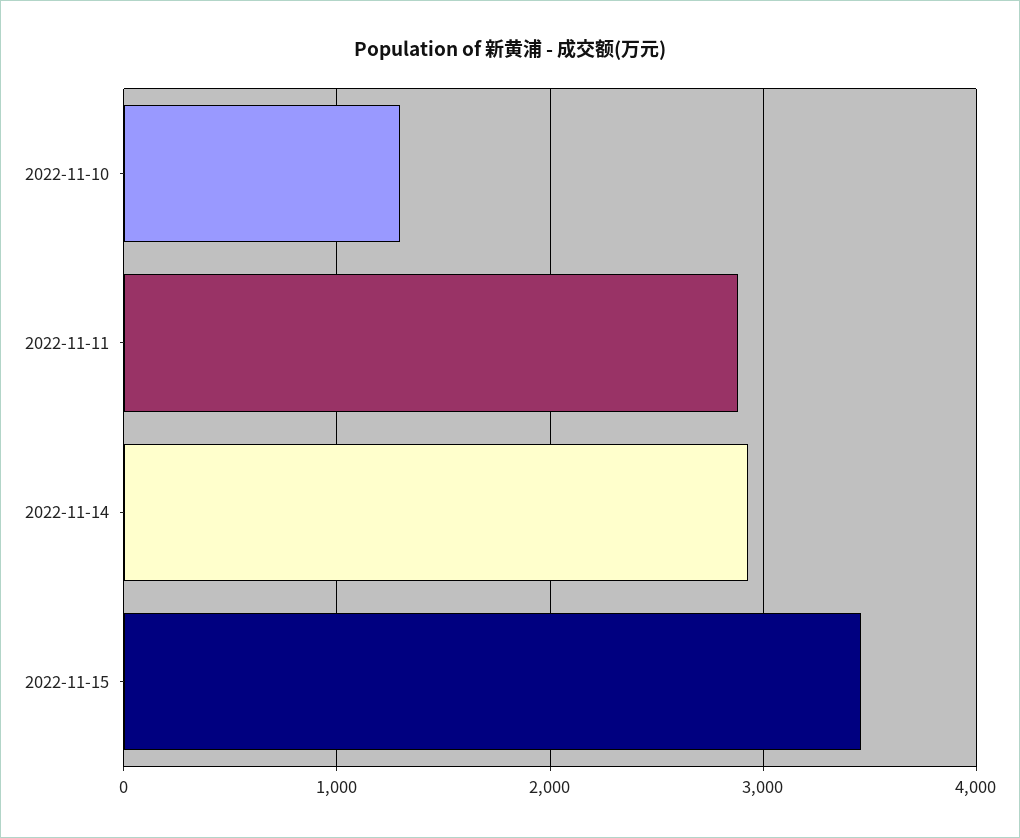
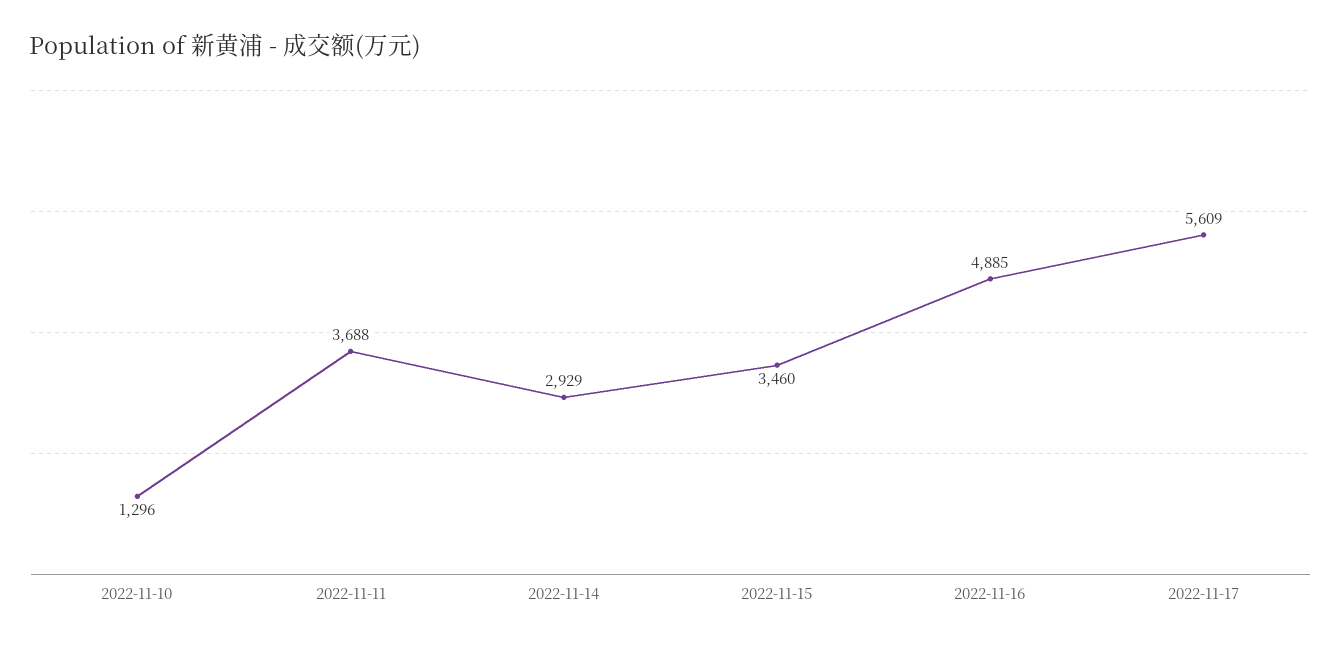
2022-11-11: 2900 -> 3688
2022-11-16: none -> 4885
2022-11-17: none -> 5609

